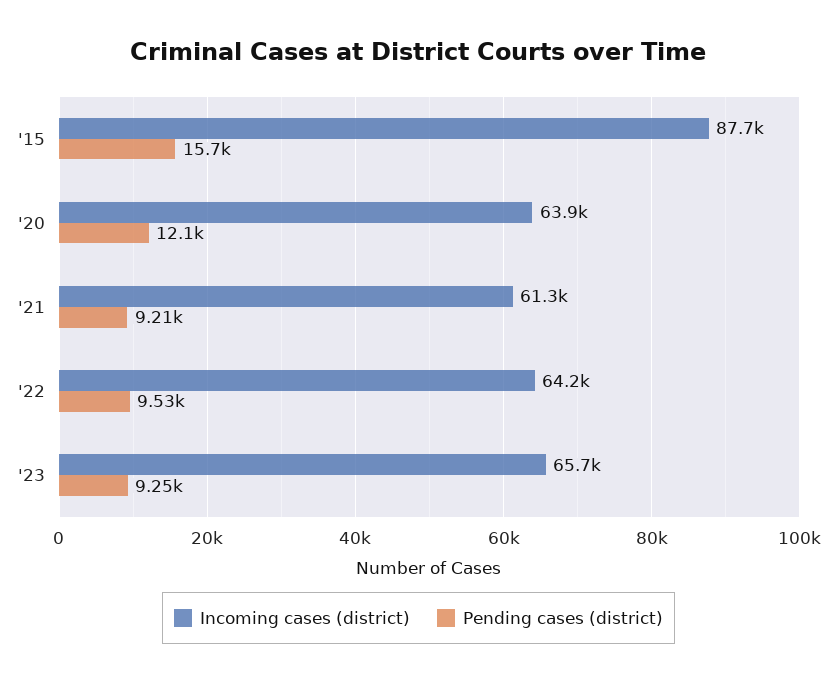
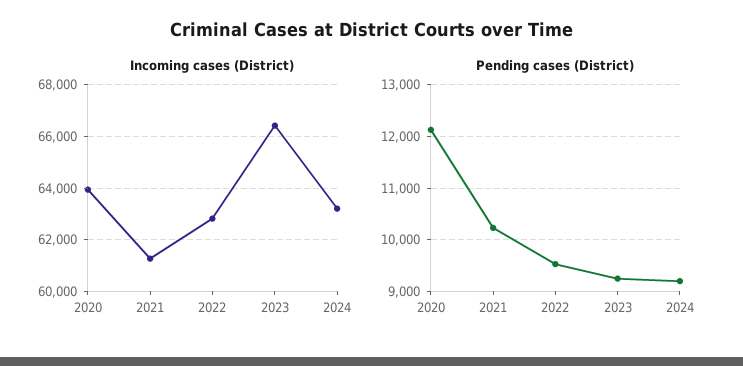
Incoming cases (district), '15: 87700 -> none
Pending cases (district), '15: 15700 -> none
Pending cases (district), '21: 9210 -> 10200
Incoming cases (district), '22: 64200 -> 62750
Incoming cases (district), '23: 65700 -> 66500
Incoming cases (district), 2024: none -> 63250
Pending cases (district), 2024: none -> 9200

